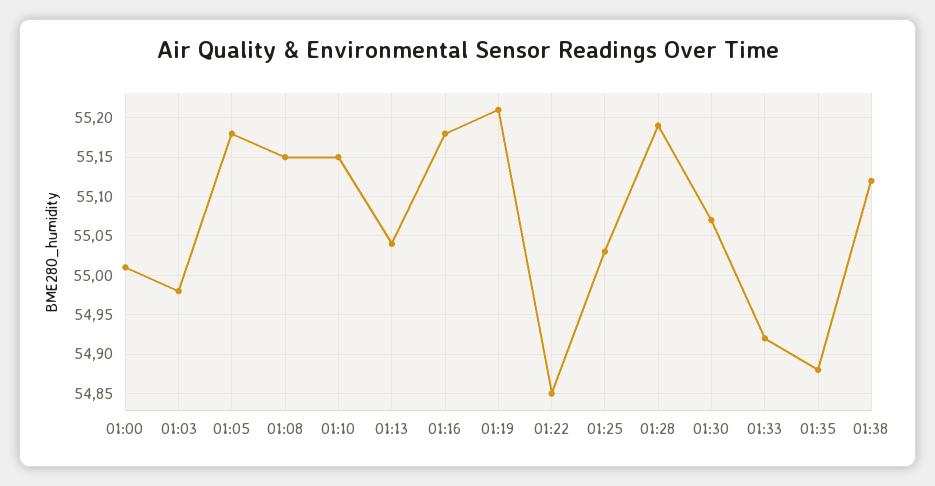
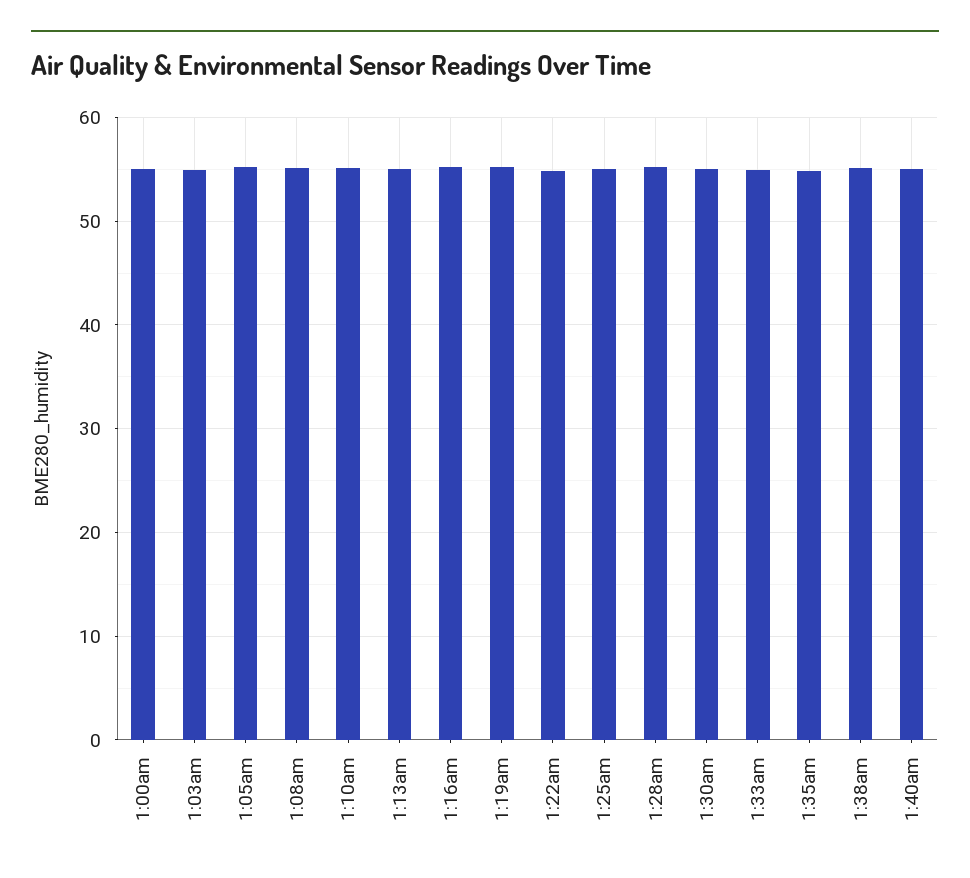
1:40am: none -> 55

